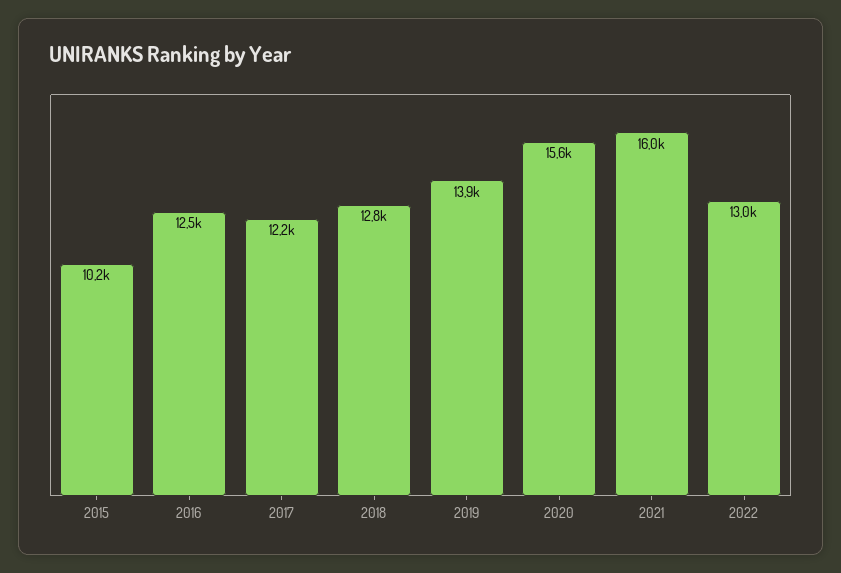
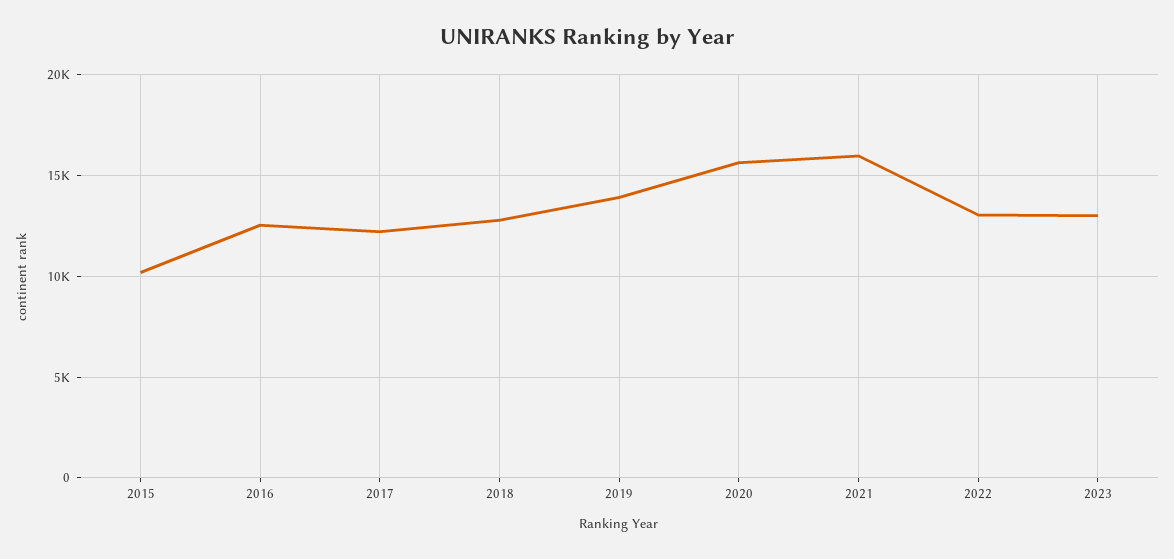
2023: none -> 13000

